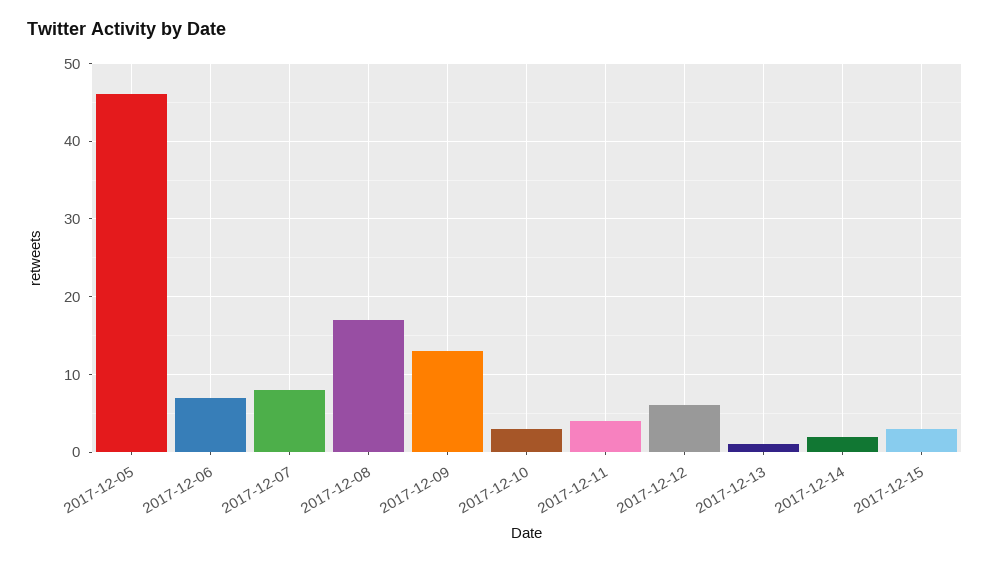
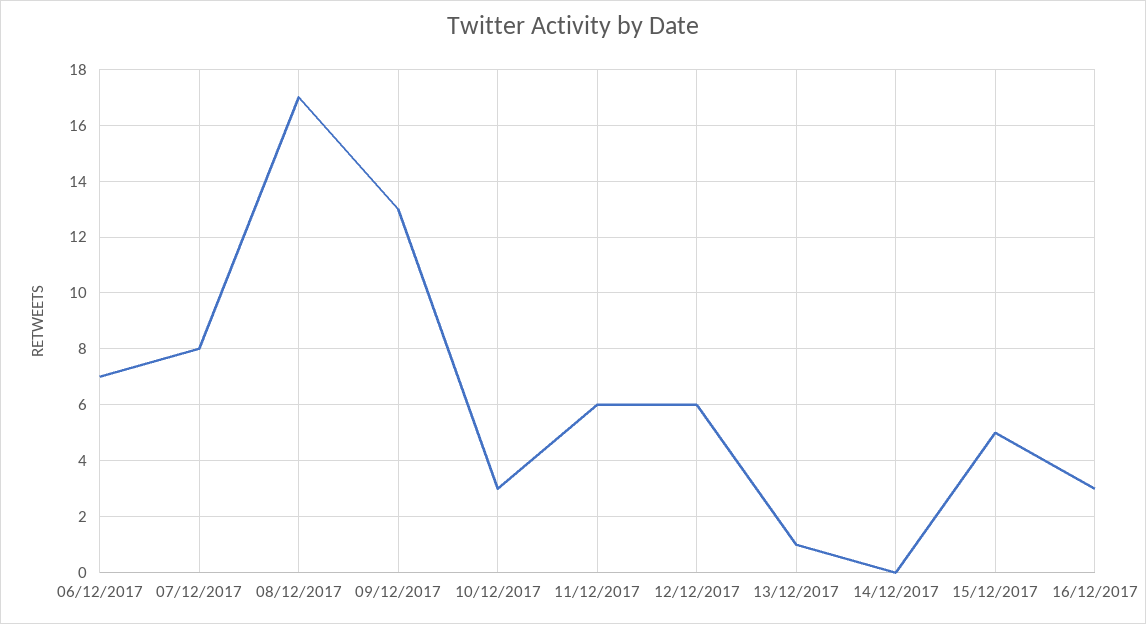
2017-12-05: 46 -> none
2017-12-11: 4 -> 6
2017-12-14: 2 -> 0
2017-12-15: 3 -> 5
16/12/2017: none -> 3

